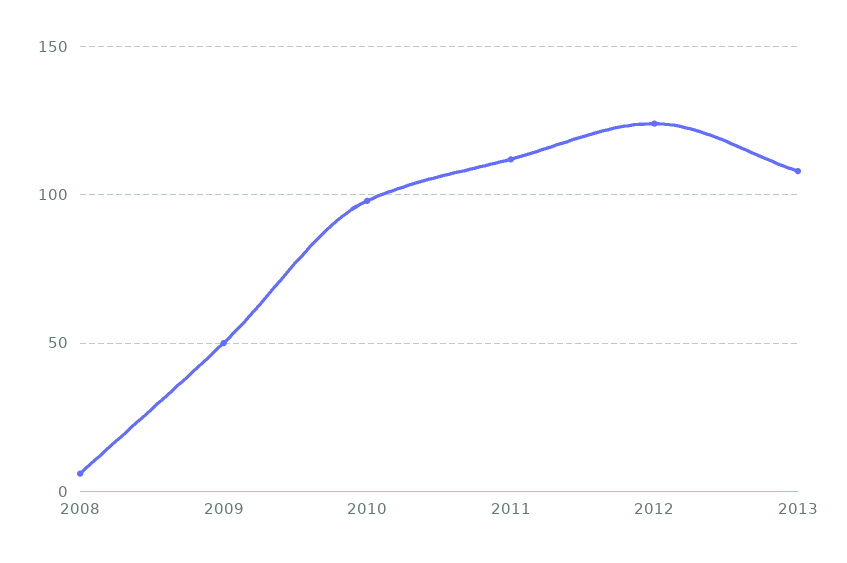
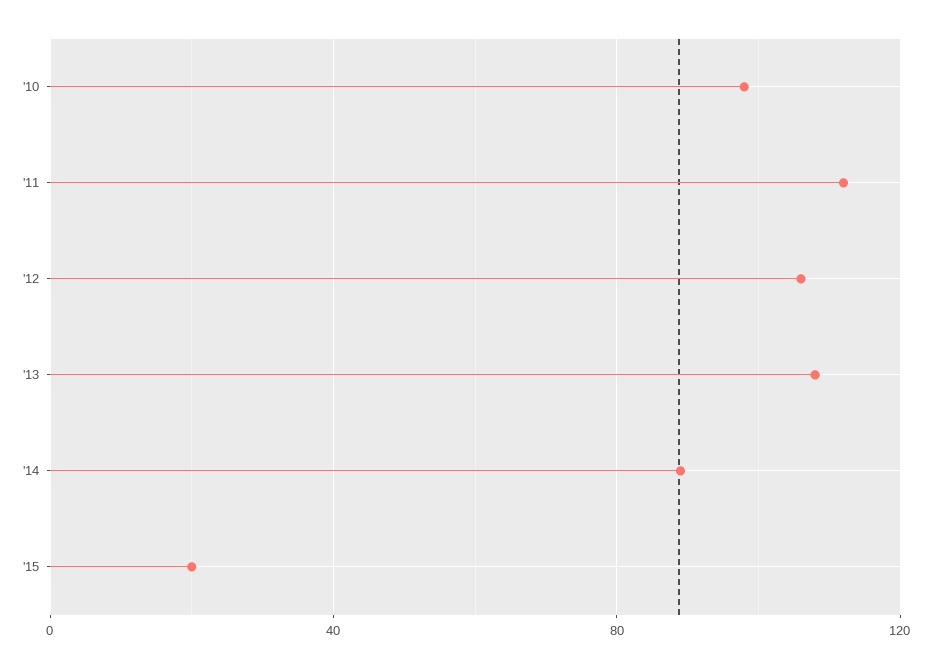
2008: 5 -> none
2009: 50 -> none
2012: 125 -> 105
'14: none -> 90
'15: none -> 20

